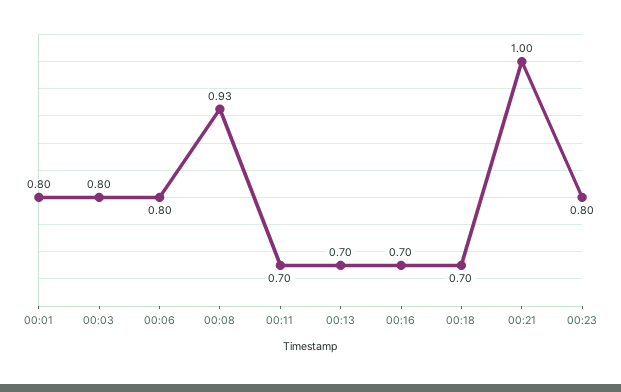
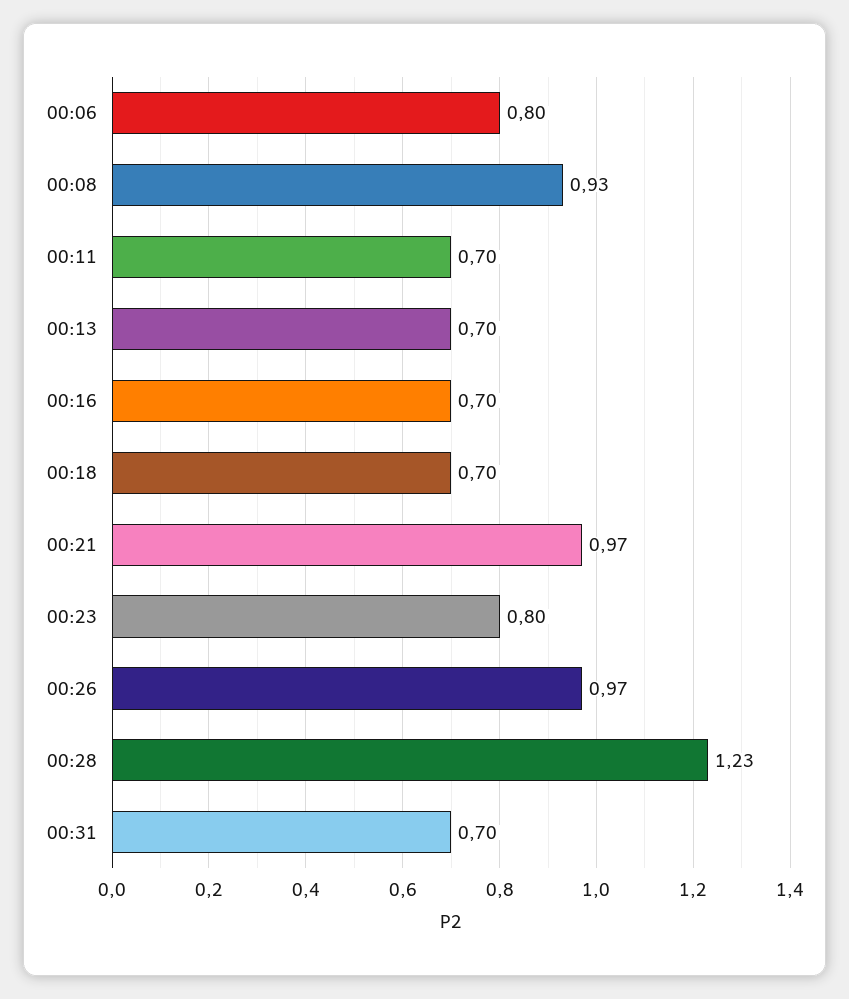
00:01: 0.8 -> none
00:03: 0.8 -> none
00:21: 1 -> 0.97
00:26: none -> 0.97
00:28: none -> 1.23
00:31: none -> 0.7

